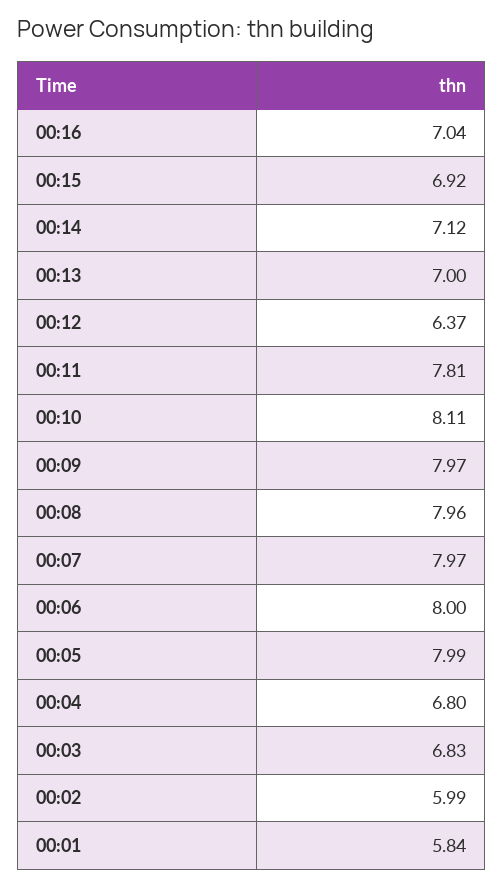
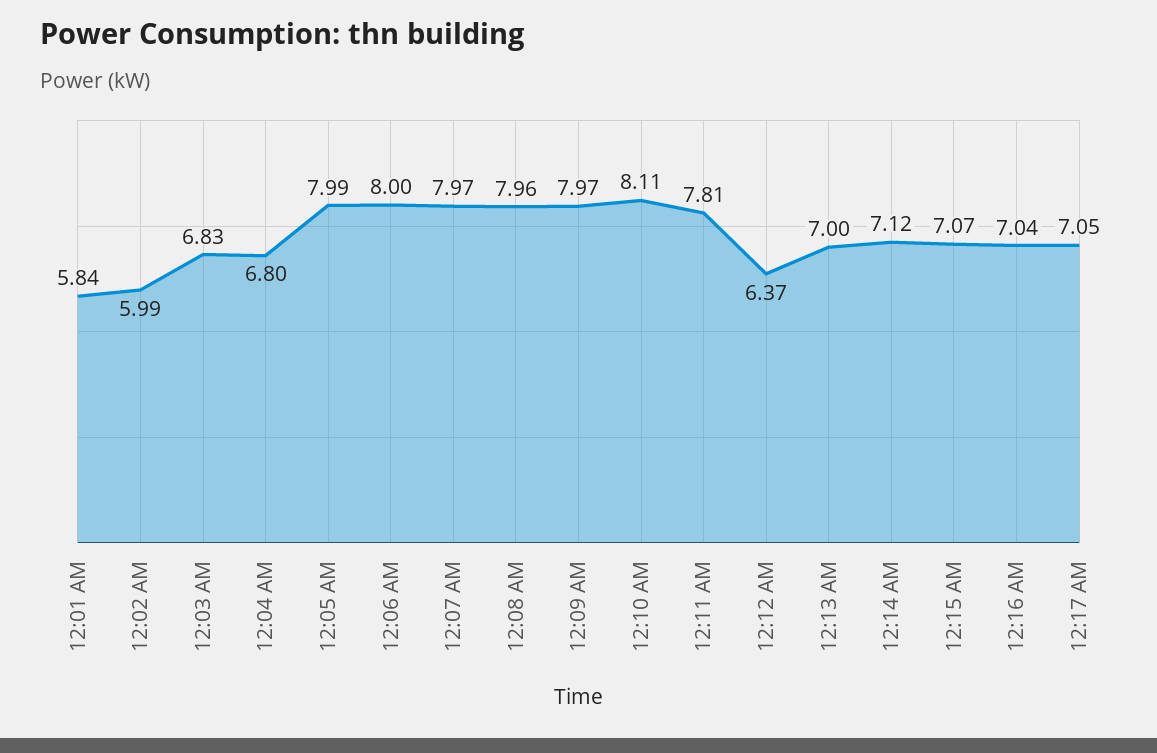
00:15: 6.92 -> 7.07
12:17 AM: none -> 7.05

